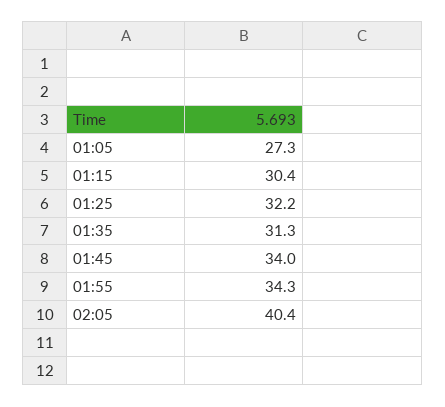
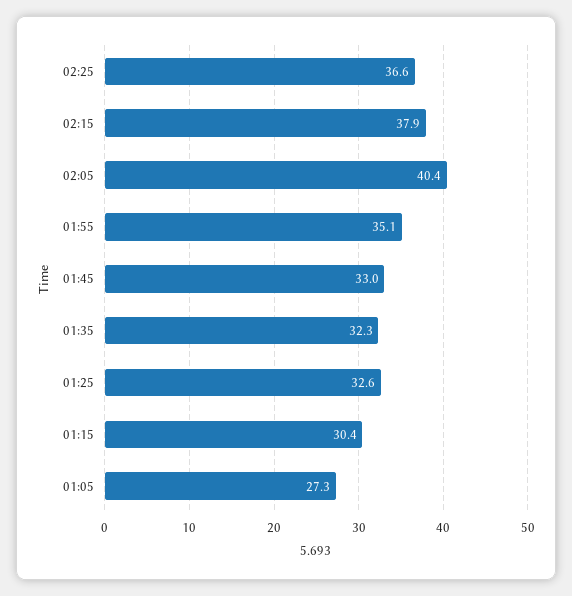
01:25: 32.2 -> 32.6
01:35: 31.3 -> 32.3
01:45: 34 -> 33
01:55: 34.3 -> 35.1
02:25: none -> 36.6
02:15: none -> 37.9

